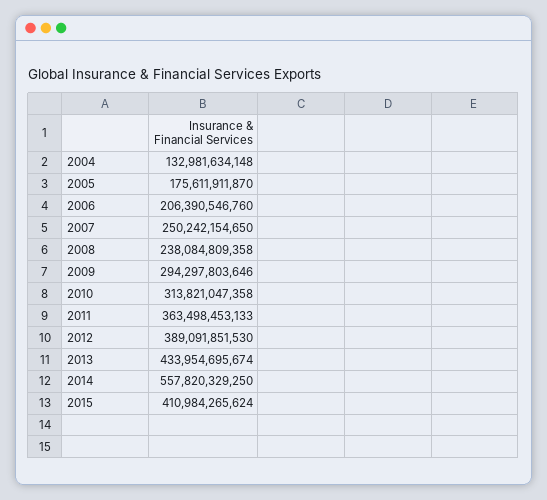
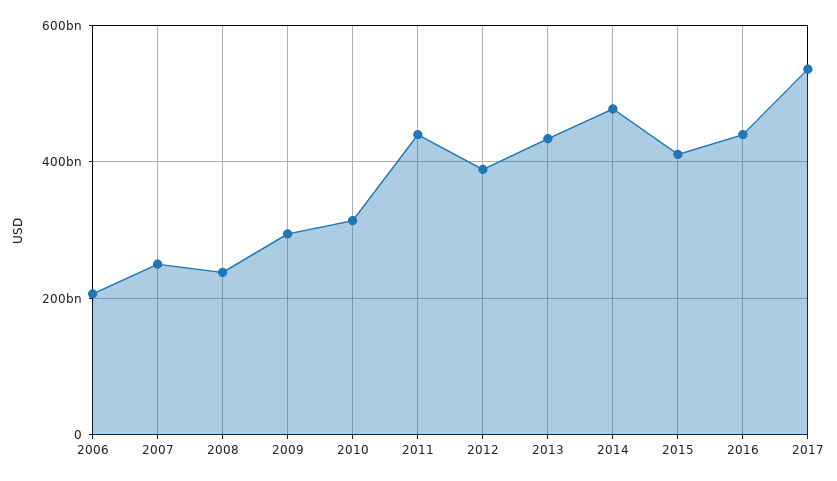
2004: 132981634148 -> none
2005: 175611911870 -> none
2011: 363498453133 -> 440000000000
2014: 557820329250 -> 480000000000
2016: none -> 440000000000
2017: none -> 540000000000

